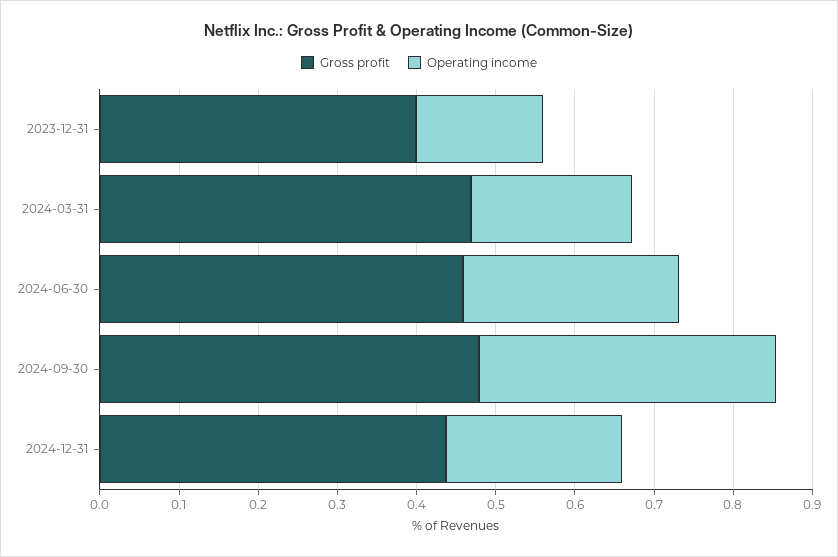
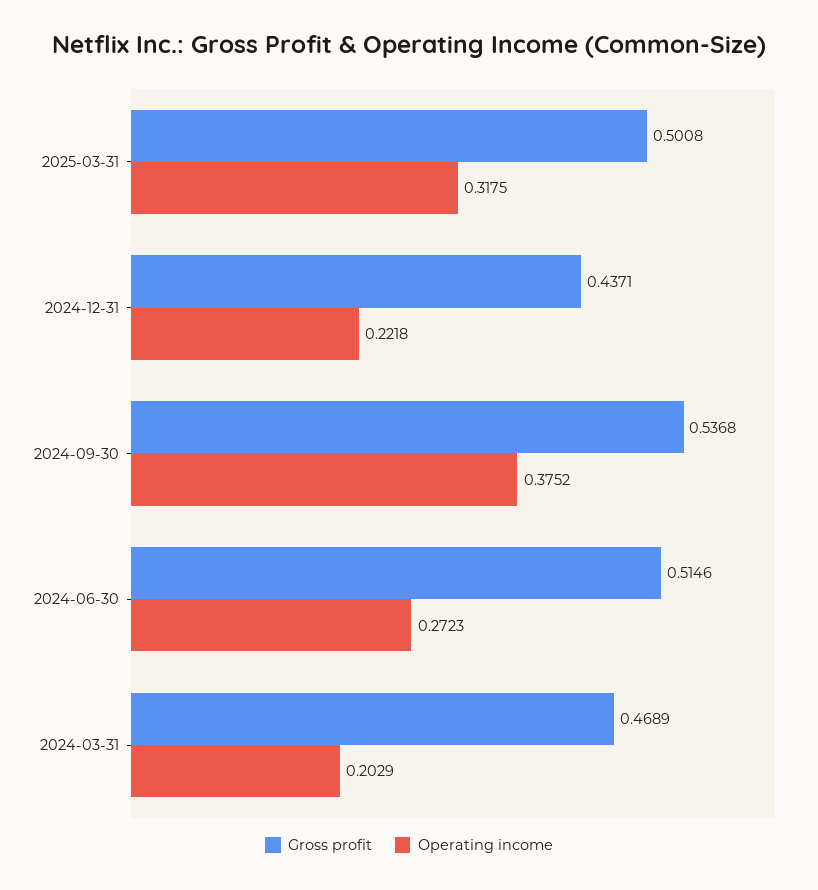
Gross profit, 2023-12-31: 0.4 -> none
Operating income, 2023-12-31: 0.16 -> none
Gross profit, 2024-06-30: 0.46 -> 0.5146
Gross profit, 2024-09-30: 0.48 -> 0.5368
Gross profit, 2025-03-31: none -> 0.5008
Operating income, 2025-03-31: none -> 0.3175

